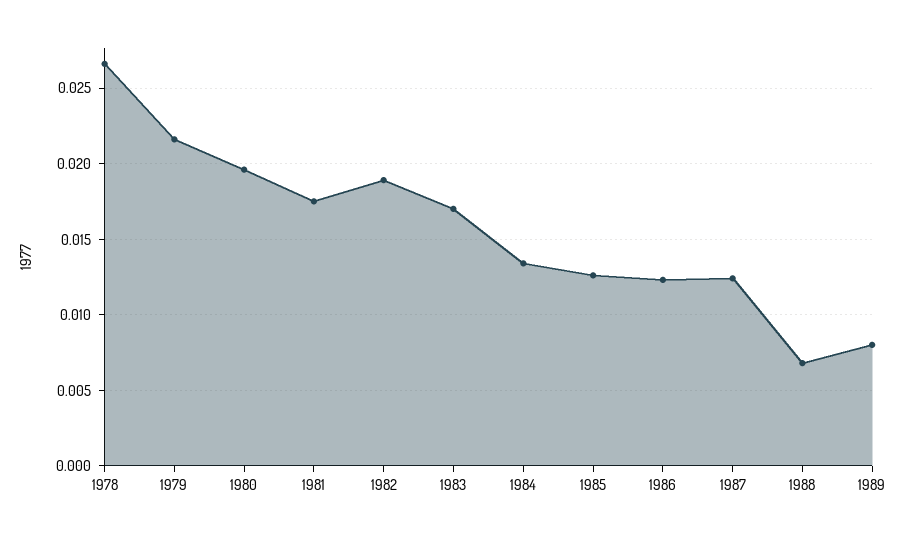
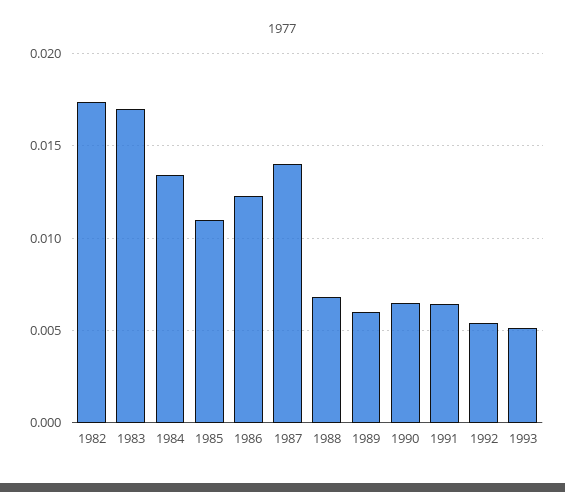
1978: 0.0265 -> none
1979: 0.0215 -> none
1980: 0.0195 -> none
1981: 0.0175 -> none
1982: 0.019 -> 0.0175
1985: 0.0125 -> 0.011
1987: 0.0125 -> 0.014
1989: 0.008 -> 0.006
1990: none -> 0.0065
1991: none -> 0.0065
1992: none -> 0.0055
1993: none -> 0.005

